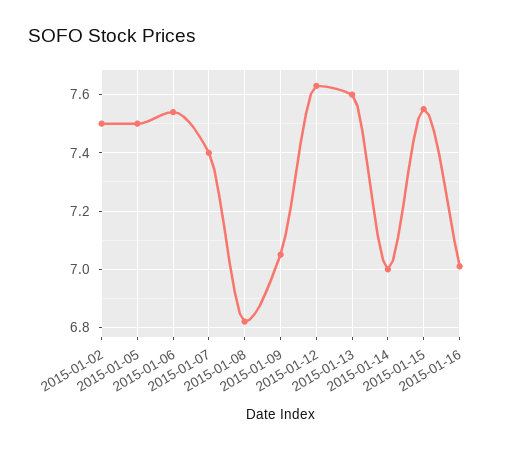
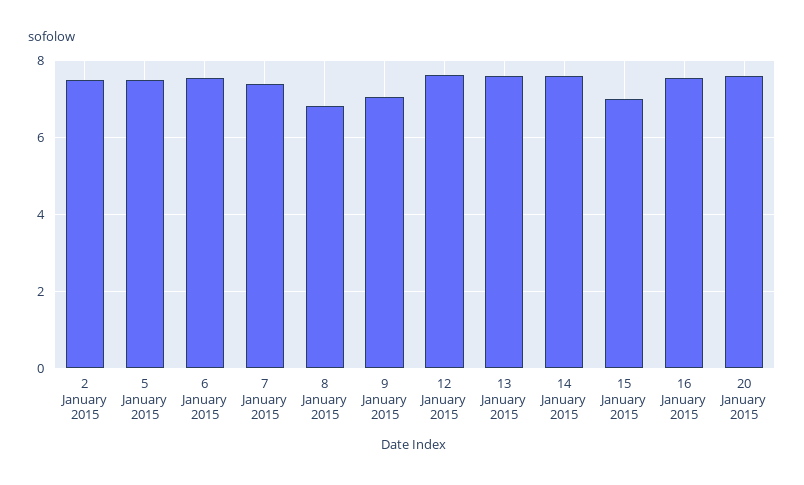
2015-01-14: 7 -> 7.6
2015-01-15: 7.55 -> 7
2015-01-16: 7 -> 7.6
20 January 2015: none -> 7.6

